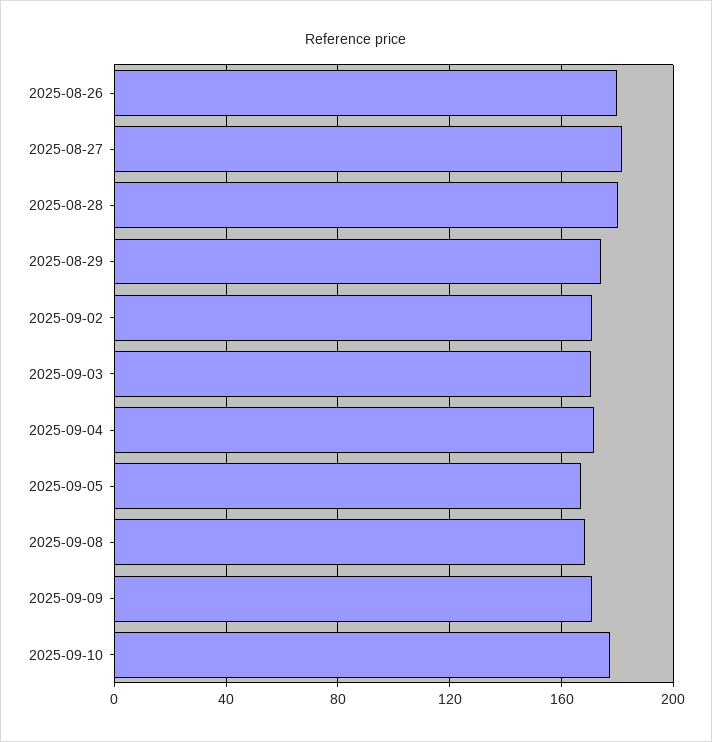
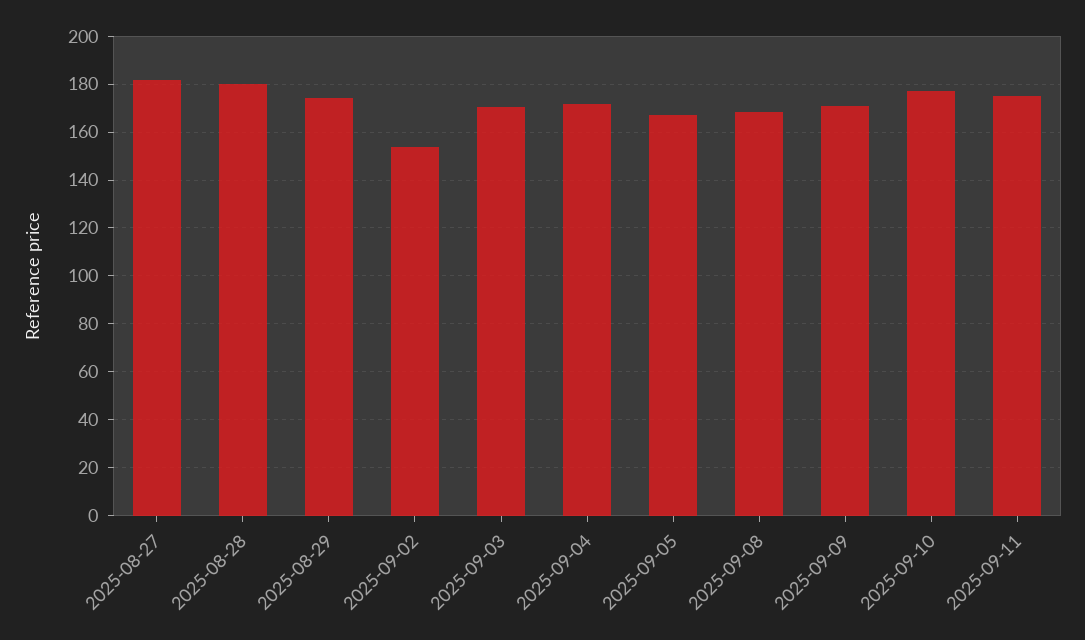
2025-08-26: 180 -> none
2025-09-02: 170 -> 155
2025-09-11: none -> 175

